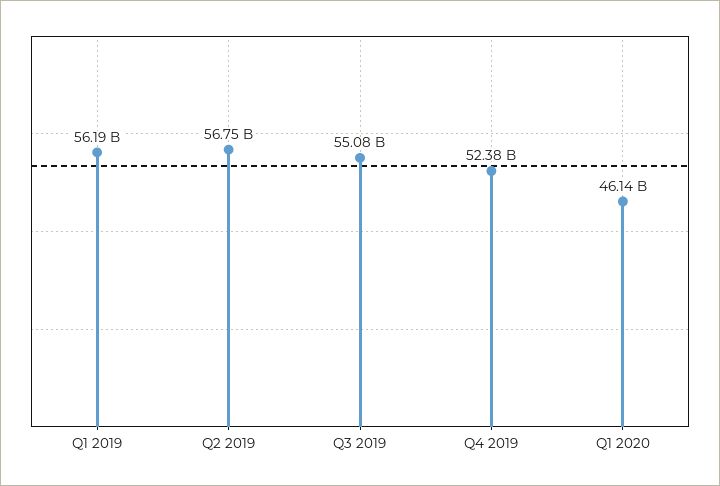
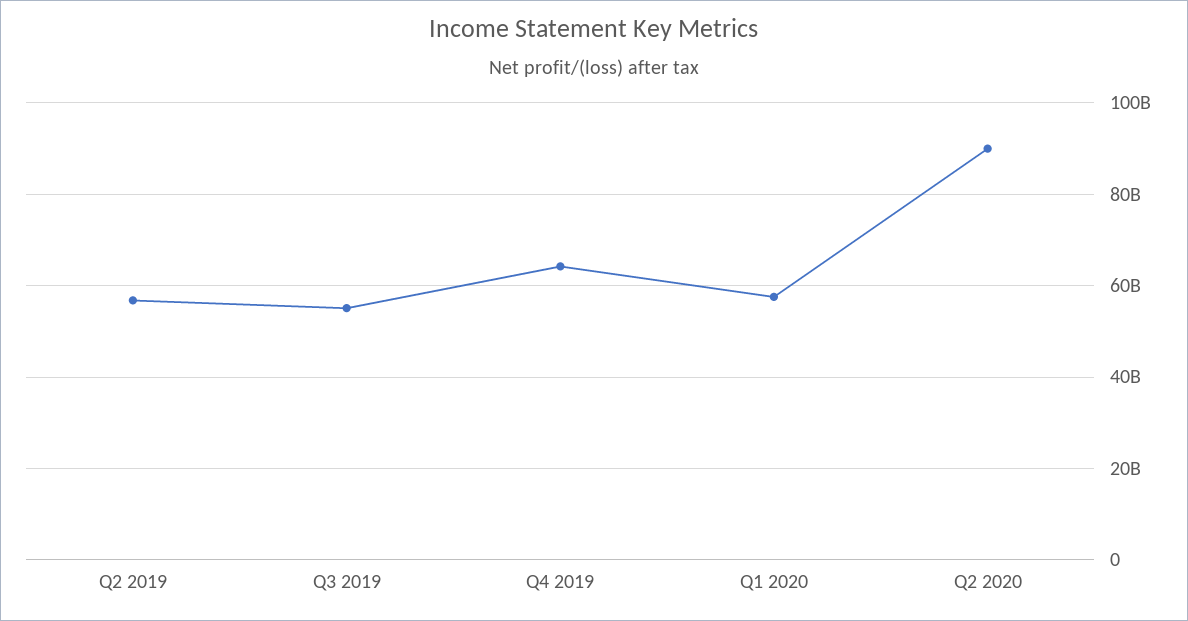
Q1 2019: 56190000000 -> none
Q4 2019: 52380000000 -> 64000000000
Q1 2020: 46140000000 -> 58000000000
Q2 2020: none -> 90000000000

